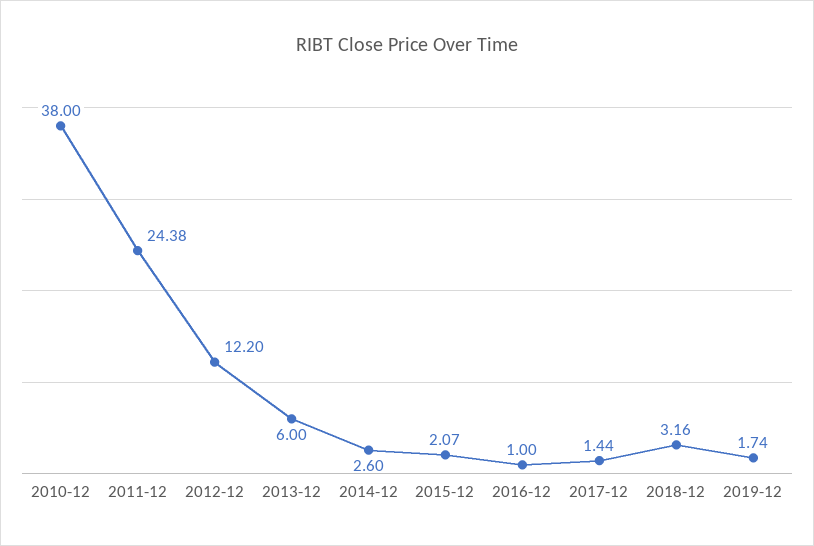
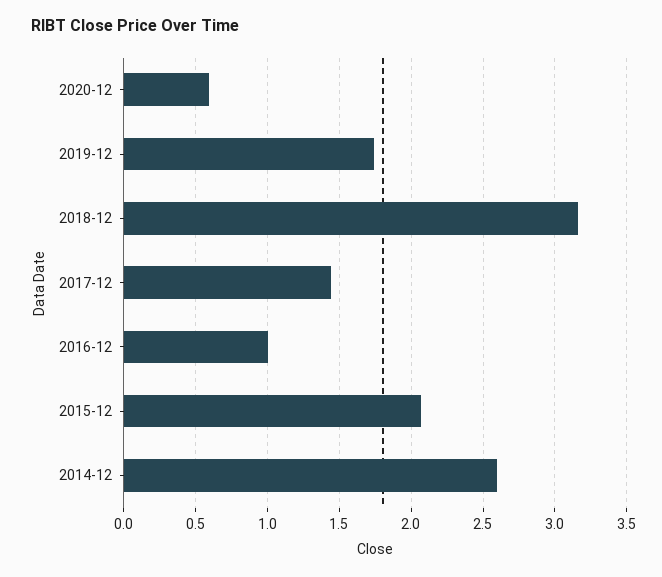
2010-12: 38 -> none
2011-12: 24.38 -> none
2012-12: 12.2 -> none
2013-12: 6 -> none
2020-12: none -> 0.6

